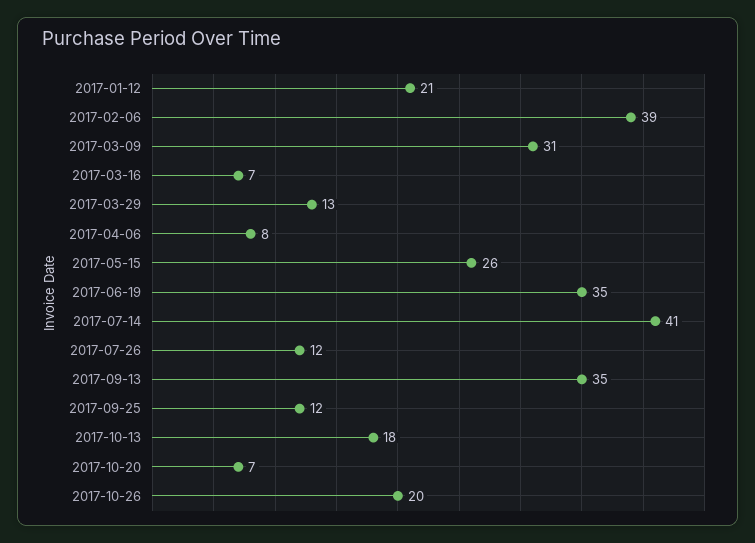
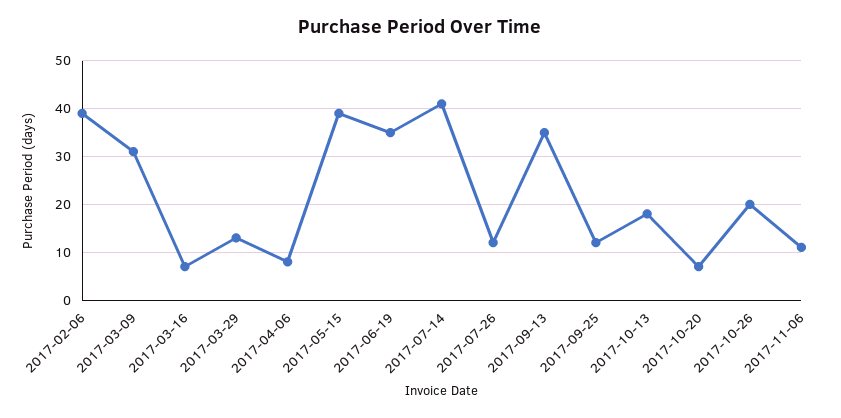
2017-01-12: 21 -> none
2017-05-15: 26 -> 40
2017-11-06: none -> 10

